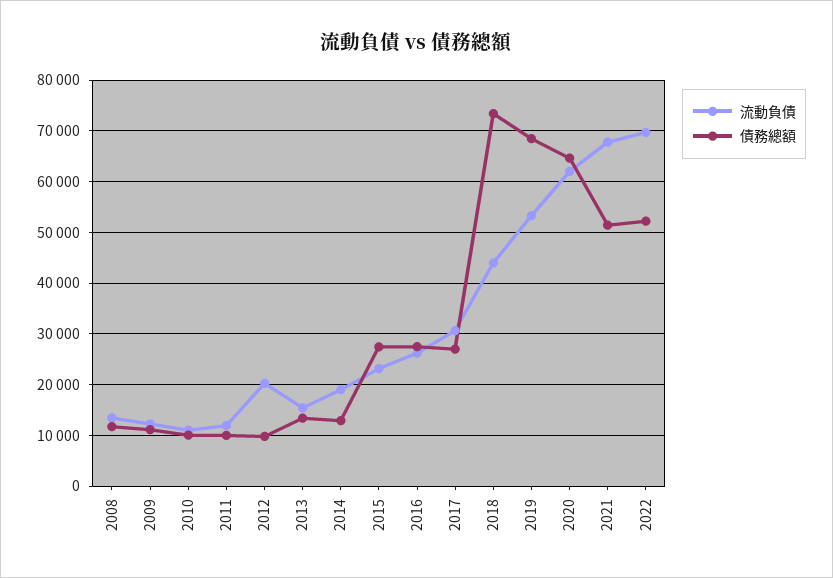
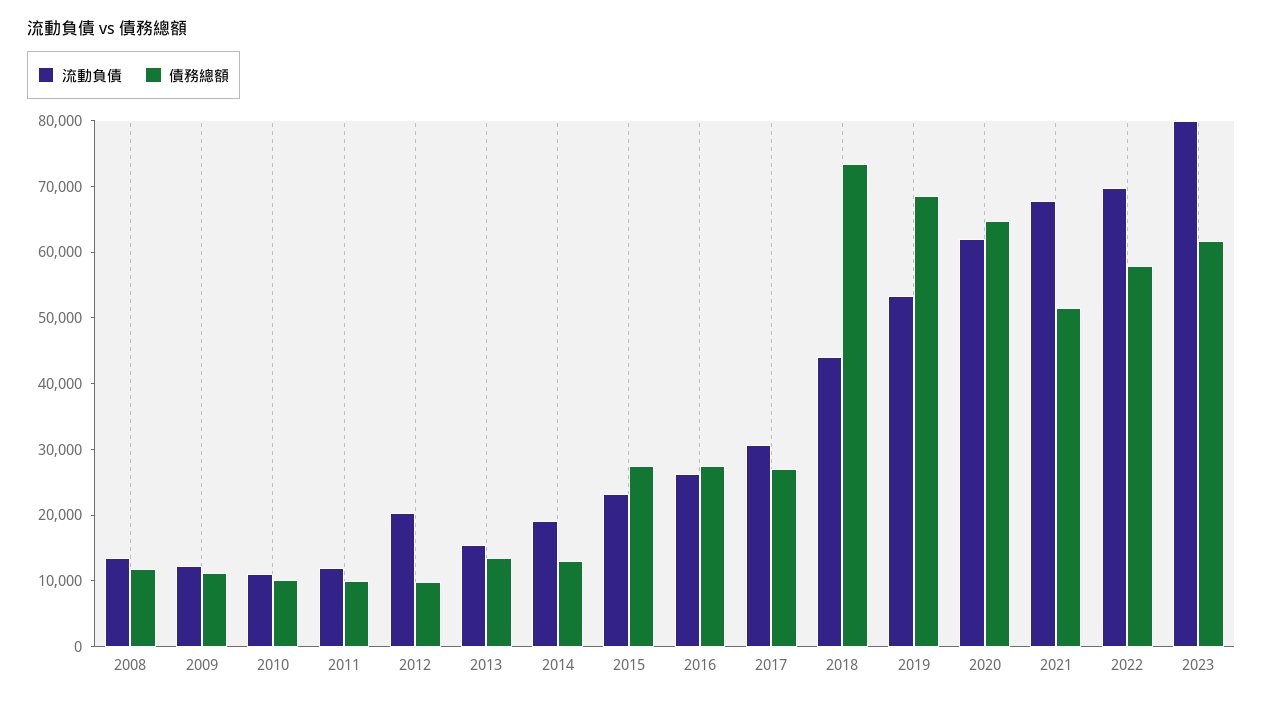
債務總額, 2022: 52000 -> 58000
流動負債, 2023: none -> 80000
債務總額, 2023: none -> 62000

